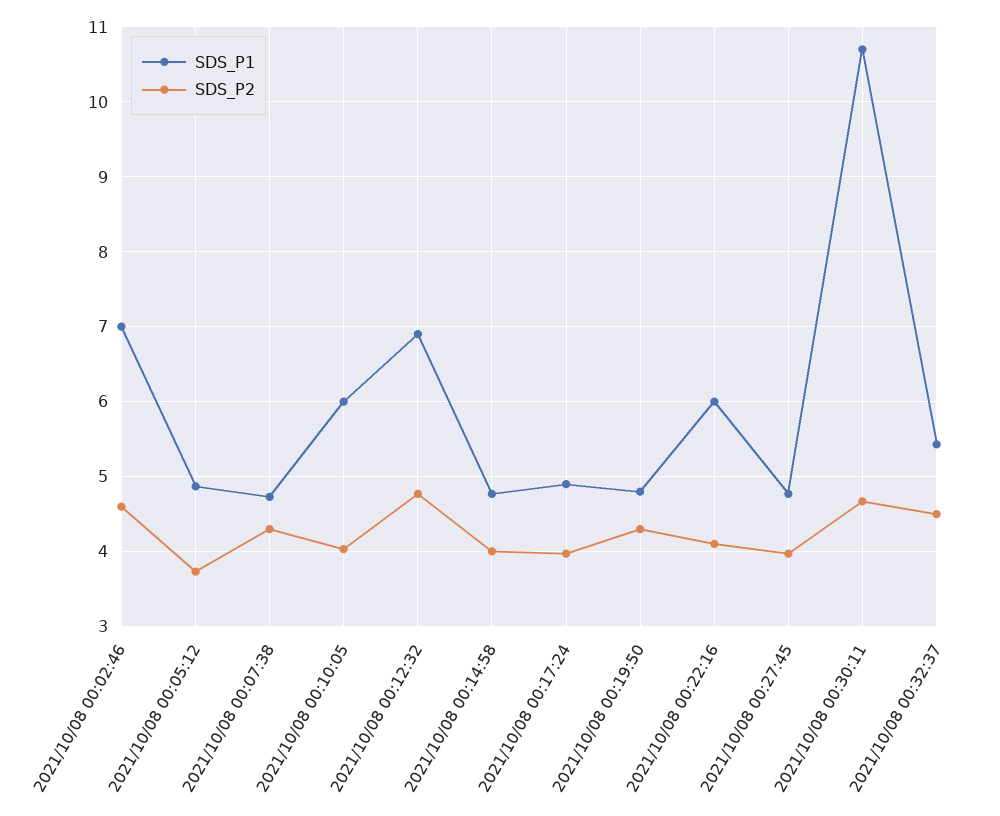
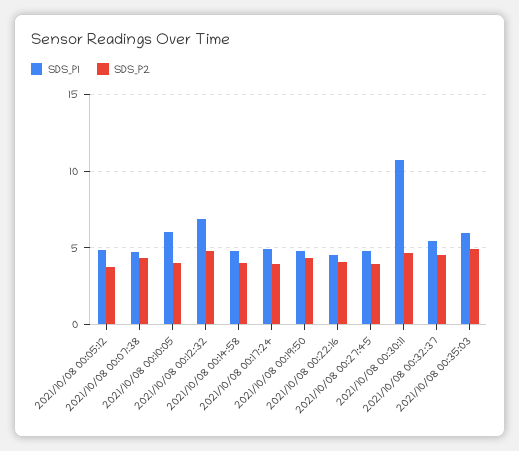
SDS_P1, 2021/10/08 00:02:46: 7 -> none
SDS_P2, 2021/10/08 00:02:46: 4.6 -> none
SDS_P1, 2021/10/08 00:22:16: 6 -> 4.5
SDS_P1, 2021/10/08 00:35:03: none -> 6
SDS_P2, 2021/10/08 00:35:03: none -> 5

